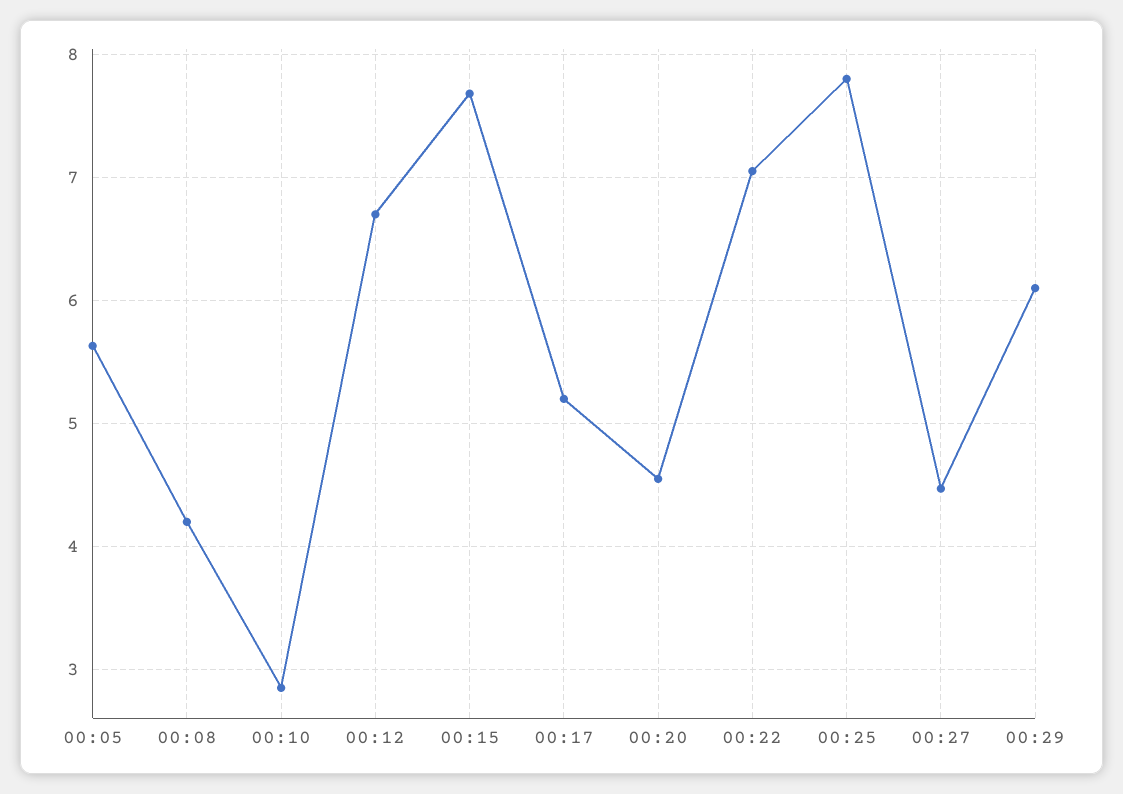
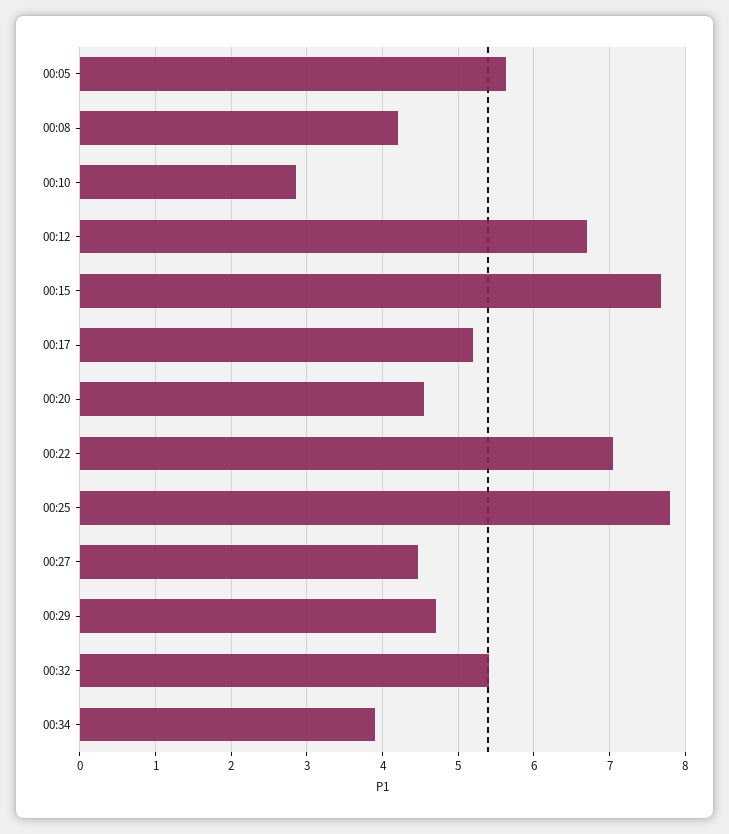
00:29: 6.1 -> 4.7
00:32: none -> 5.4
00:34: none -> 3.9

